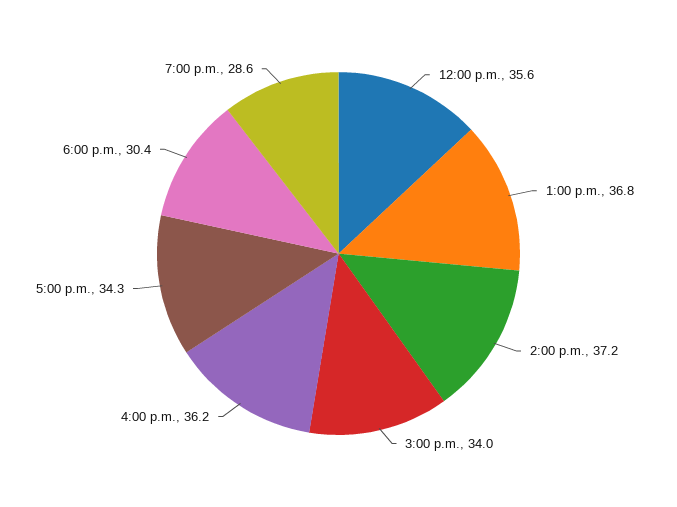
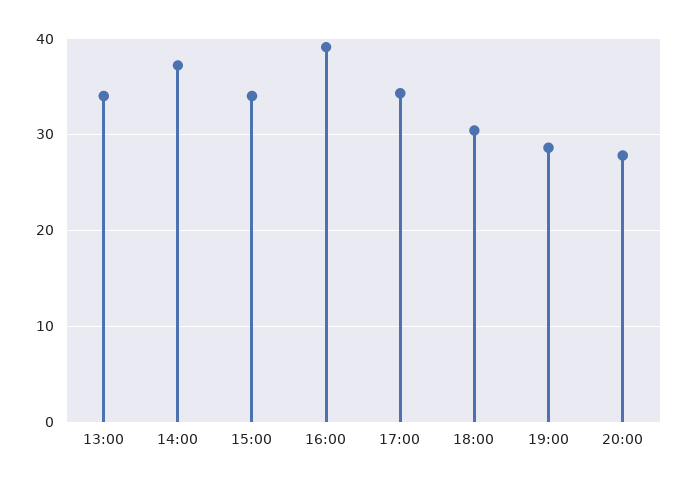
12:00 p.m.: 35.6 -> none
1:00 p.m.: 36.8 -> 34
4:00 p.m.: 36.2 -> 39
20:00: none -> 28

